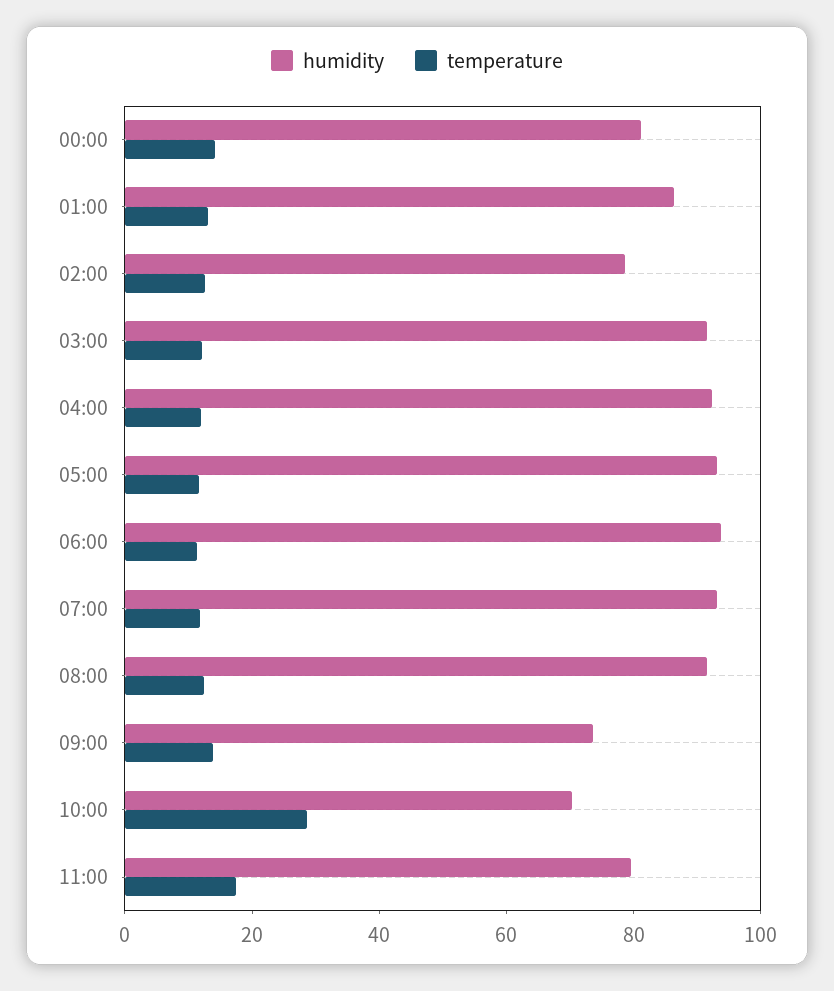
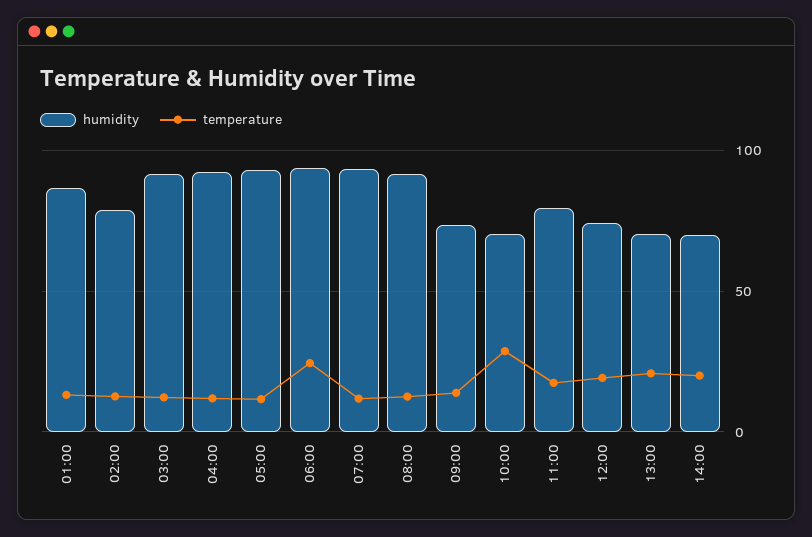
humidity, 00:00: 80 -> none
temperature, 00:00: 15 -> none
temperature, 06:00: 10 -> 25
humidity, 12:00: none -> 75
temperature, 12:00: none -> 20
humidity, 13:00: none -> 70
temperature, 13:00: none -> 20
humidity, 14:00: none -> 70
temperature, 14:00: none -> 20

